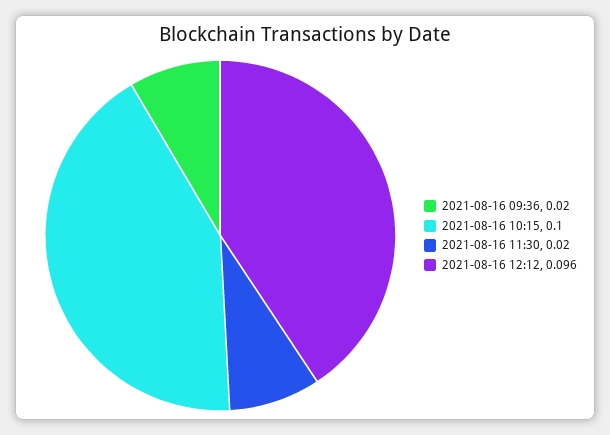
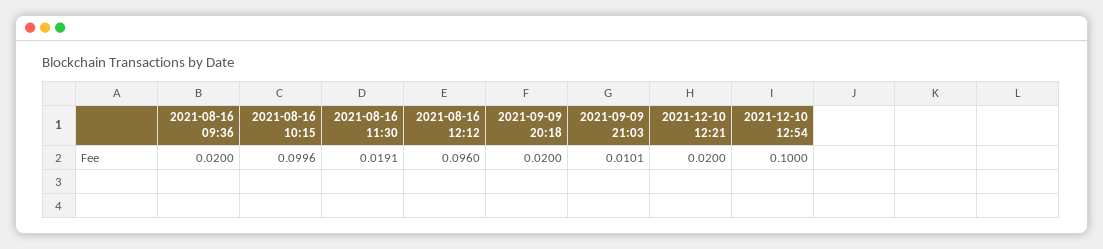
2021-08-16 10:15: 0.1 -> 0.0996
2021-08-16 11:30: 0.02 -> 0.0191
2021-09-09 20:18: none -> 0.02
2021-09-09 21:03: none -> 0.0101
2021-12-10 12:21: none -> 0.02
2021-12-10 12:54: none -> 0.1

